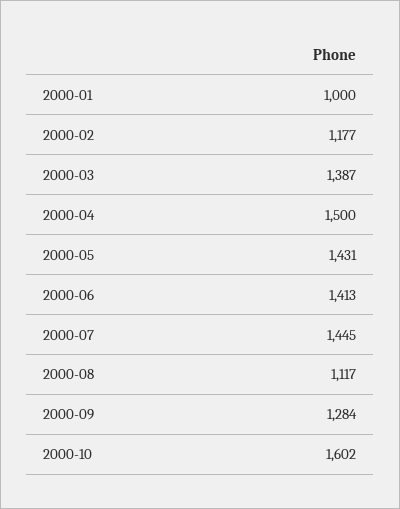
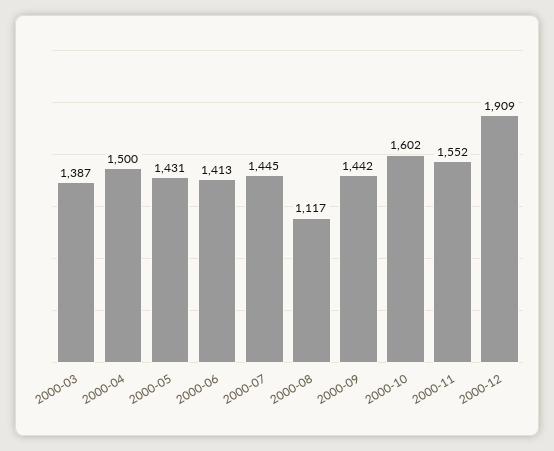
2000-01: 1000 -> none
2000-02: 1177 -> none
2000-09: 1284 -> 1442
2000-11: none -> 1552
2000-12: none -> 1909

